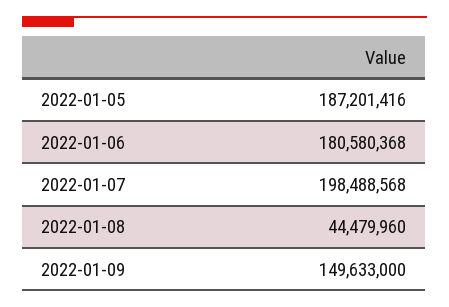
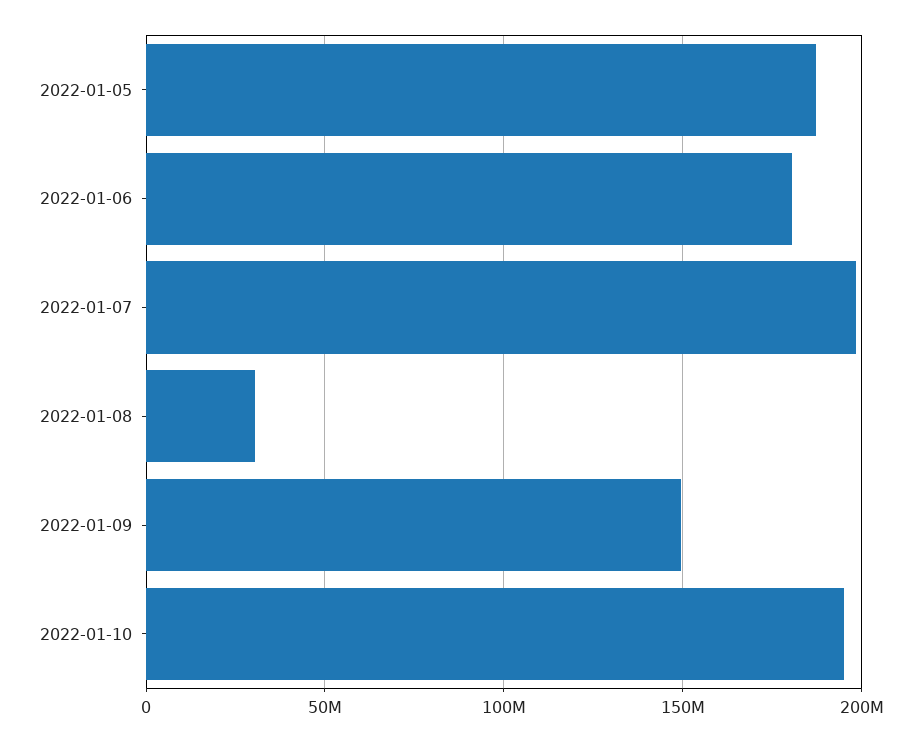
2022-01-08: 44479960 -> 30000000
2022-01-10: none -> 195000000

